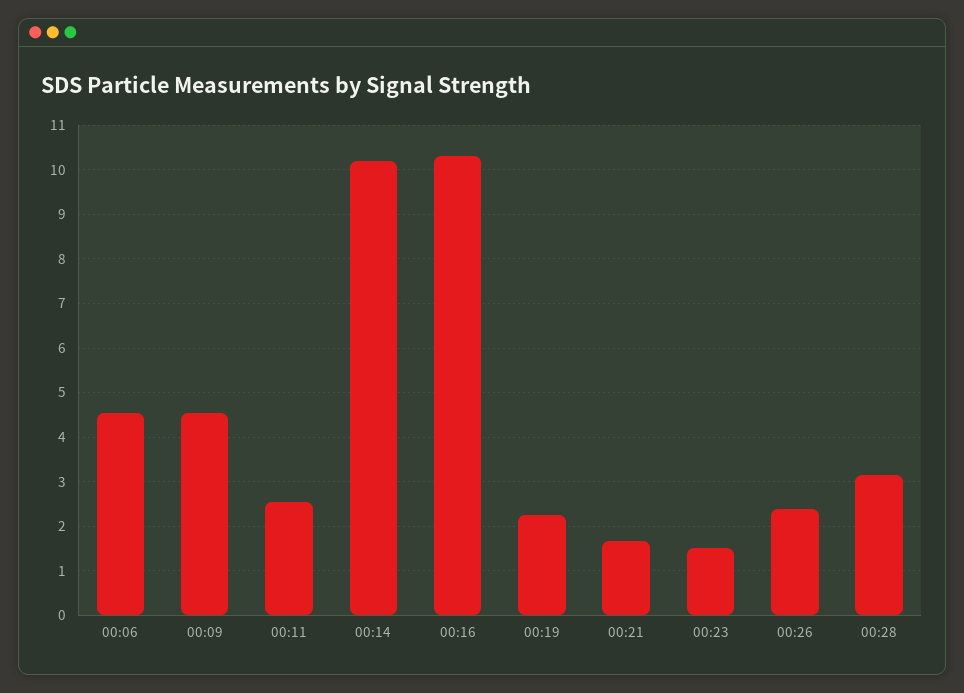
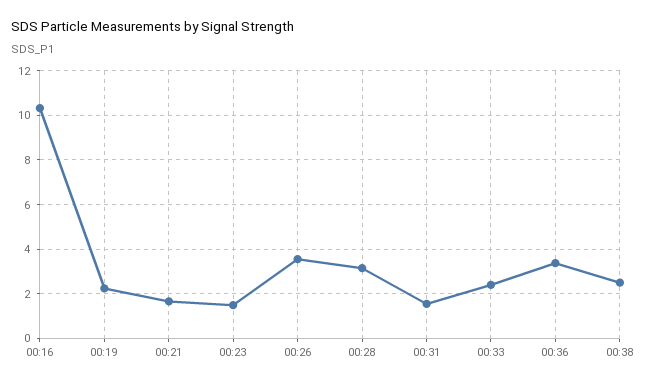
00:06: 4.6 -> none
00:09: 4.6 -> none
00:11: 2.6 -> none
00:14: 10.2 -> none
00:26: 2.4 -> 3.5
00:31: none -> 1.5
00:33: none -> 2.5
00:36: none -> 3.5
00:38: none -> 2.5

